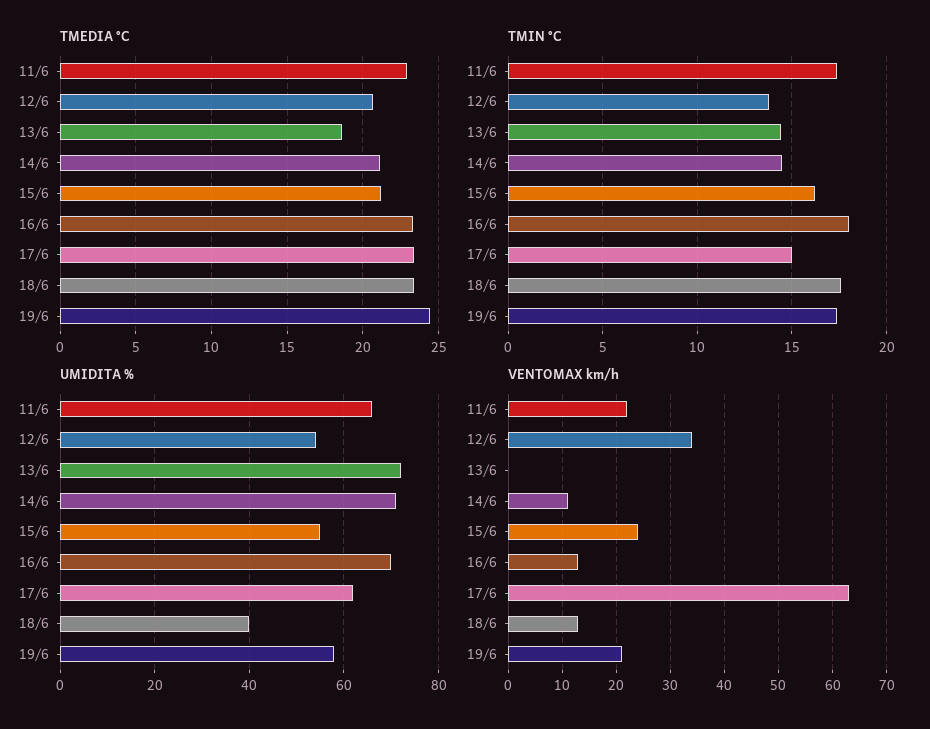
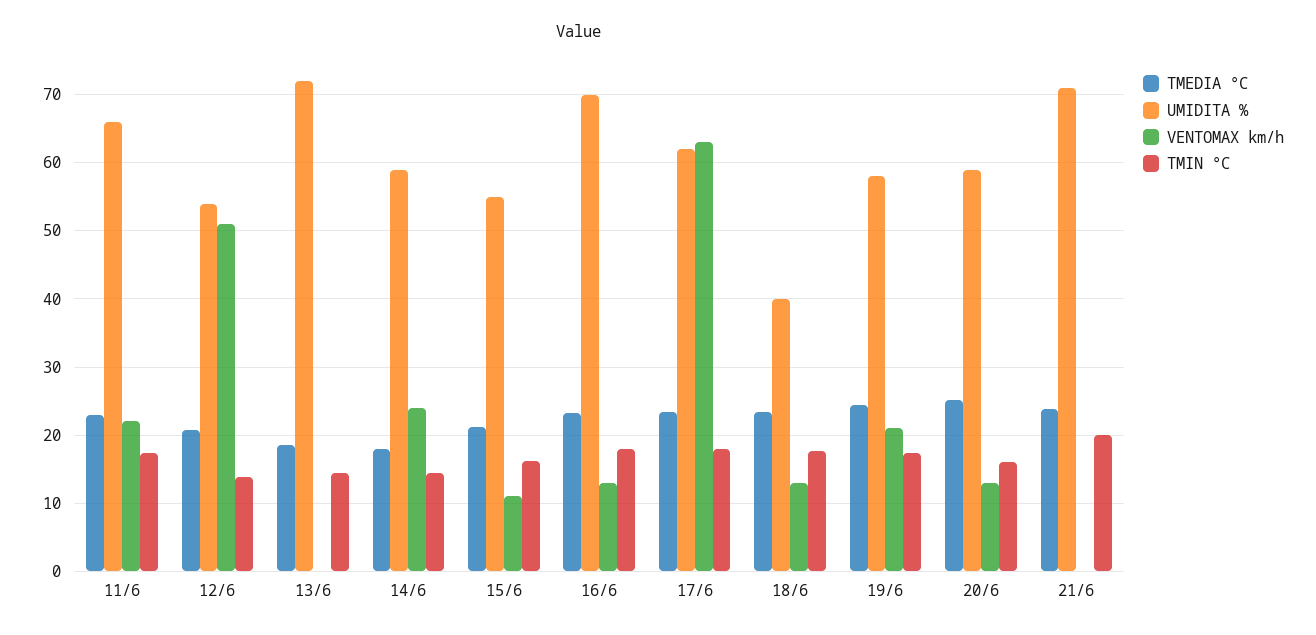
TMEDIA °C, 14/6: 21 -> 18
TMIN °C, 17/6: 15 -> 18
UMIDITA %, 14/6: 70 -> 59
VENTOMAX km/h, 12/6: 35 -> 51
VENTOMAX km/h, 14/6: 10 -> 24
VENTOMAX km/h, 15/6: 25 -> 11
TMEDIA °C, 20/6: none -> 25
UMIDITA %, 20/6: none -> 59
VENTOMAX km/h, 20/6: none -> 13
TMIN °C, 20/6: none -> 16
TMEDIA °C, 21/6: none -> 24
UMIDITA %, 21/6: none -> 71
VENTOMAX km/h, 21/6: none -> 0
TMIN °C, 21/6: none -> 20

